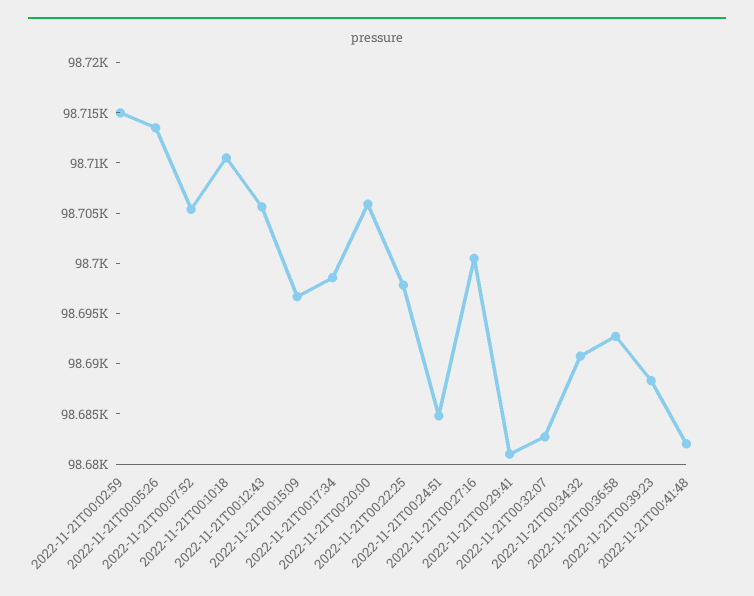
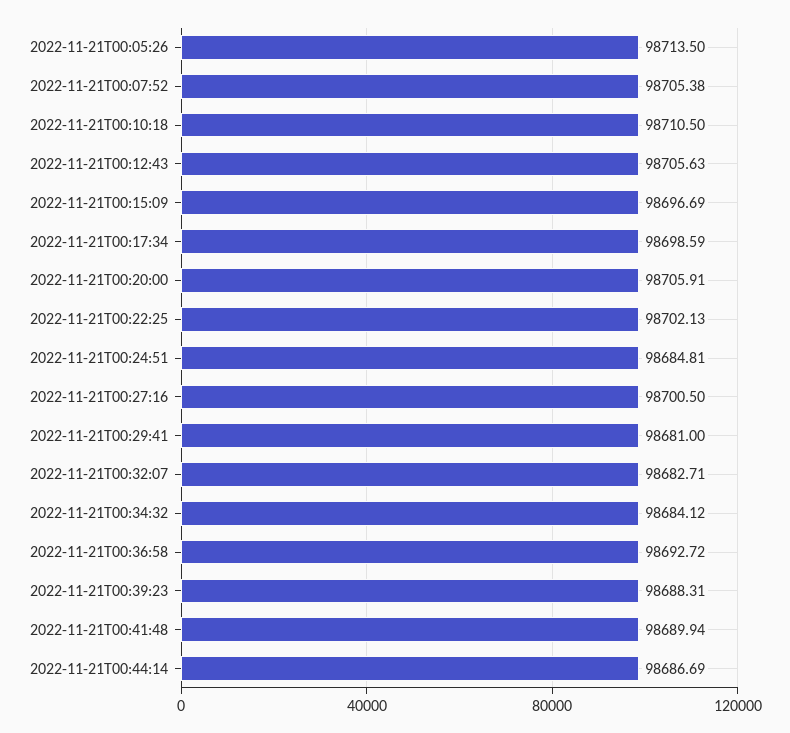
2022-11-21T00:02:59: 98715 -> none
2022-11-21T00:22:25: 98698 -> 98702.13
2022-11-21T00:34:32: 98691 -> 98684.12
2022-11-21T00:41:48: 98682 -> 98689.94
2022-11-21T00:44:14: none -> 98686.69

